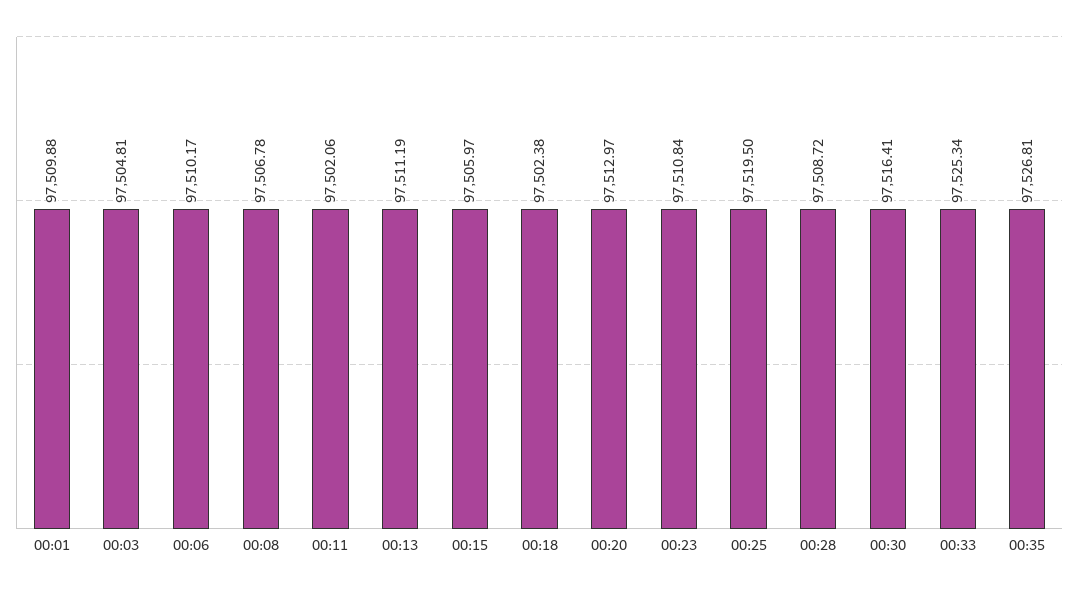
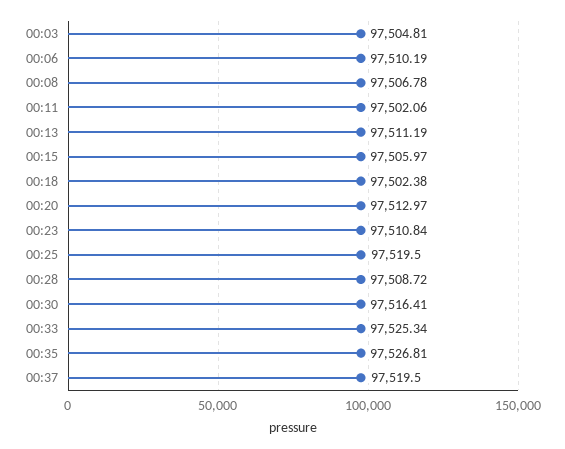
00:01: 97509.88 -> none
00:06: 97510.17 -> 97510.19
00:37: none -> 97519.5

